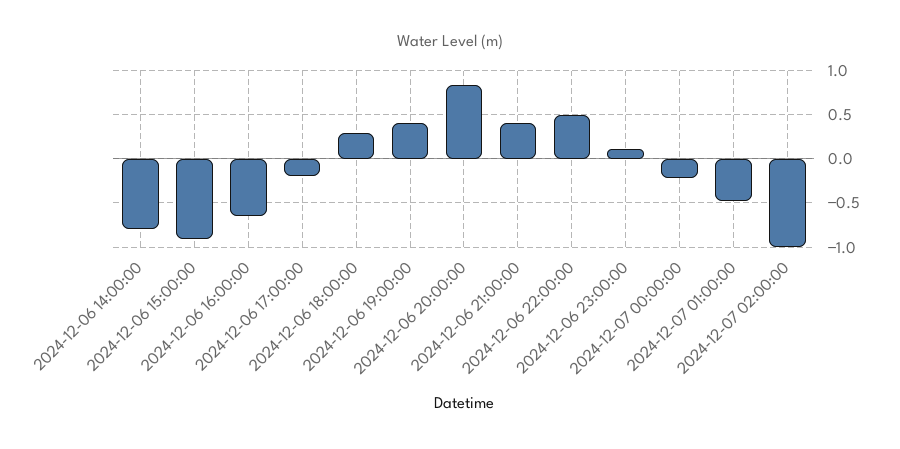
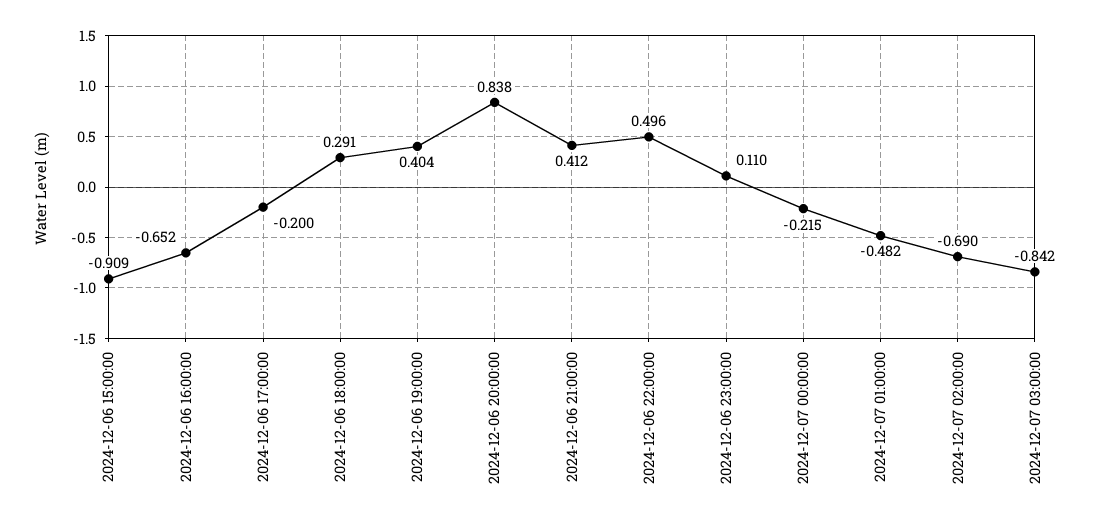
2024-12-06 14:00:00: -0.8 -> none
2024-12-07 02:00:00: -1 -> -0.69
2024-12-07 03:00:00: none -> -0.842

